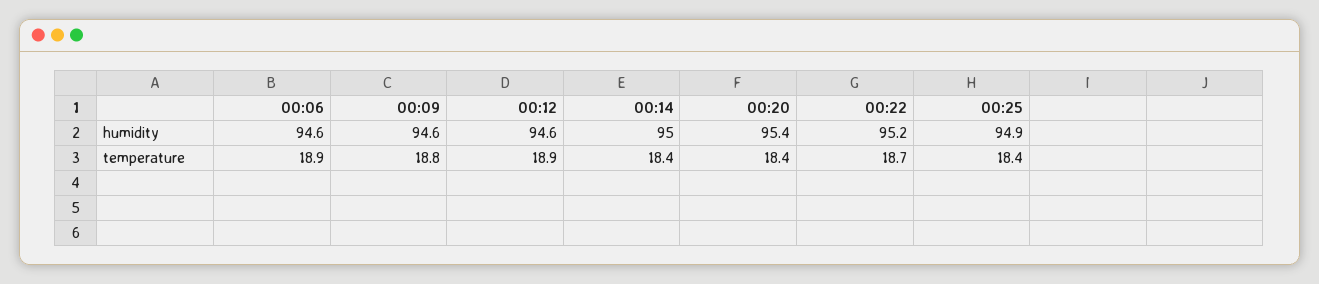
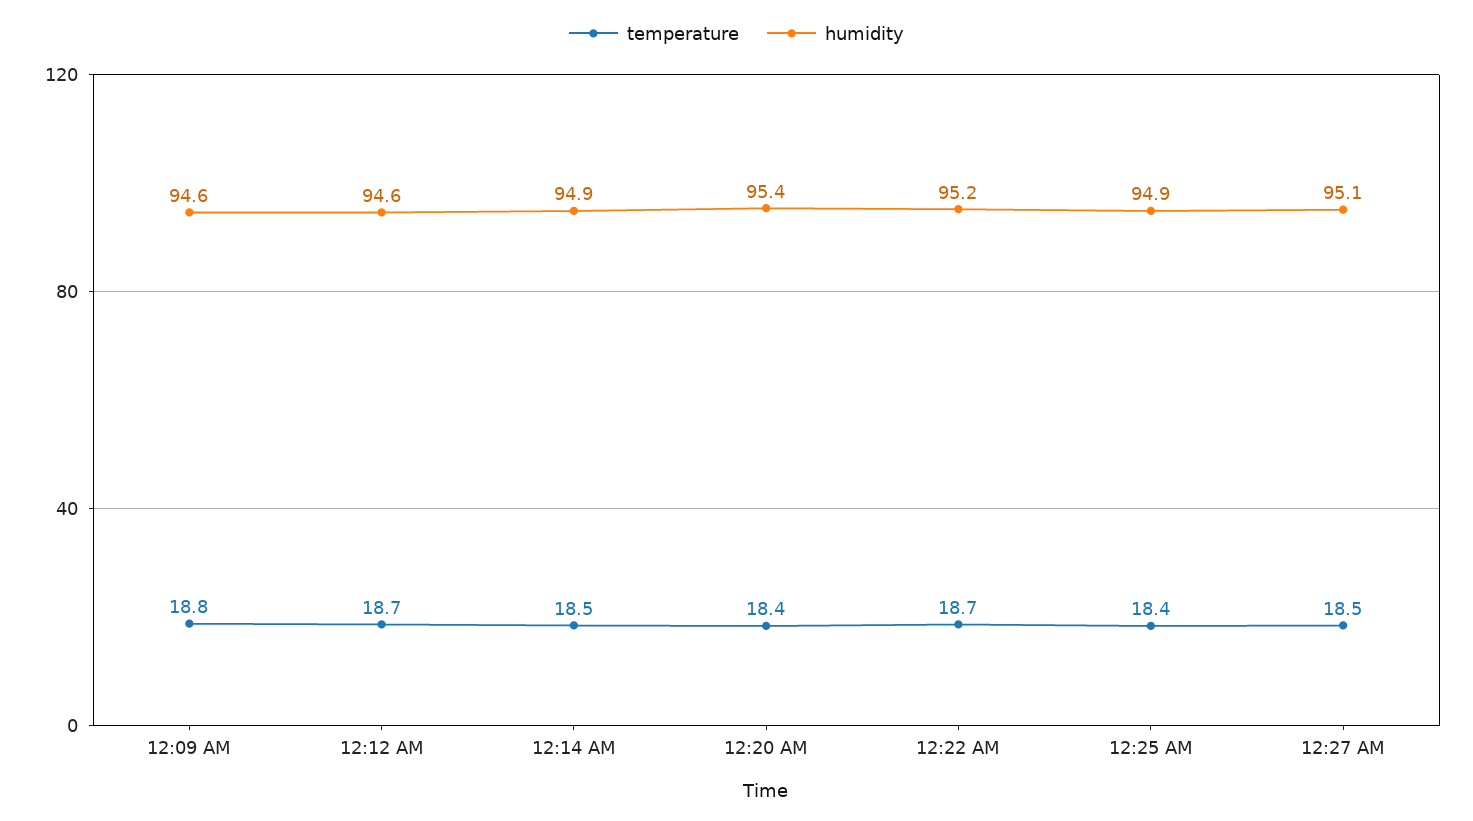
humidity, 00:06: 94.6 -> none
humidity, 00:14: 95 -> 94.9
temperature, 00:06: 18.9 -> none
temperature, 00:12: 18.9 -> 18.7
temperature, 00:14: 18.4 -> 18.5
temperature, 12:27 AM: none -> 18.5
humidity, 12:27 AM: none -> 95.1

